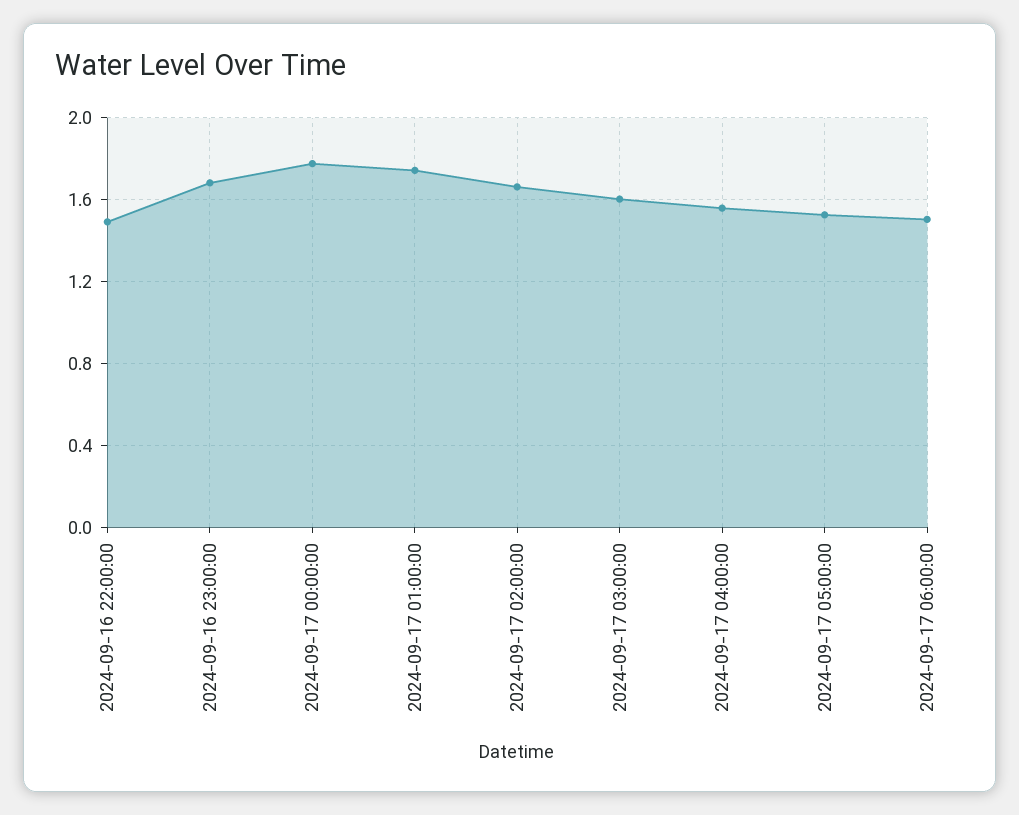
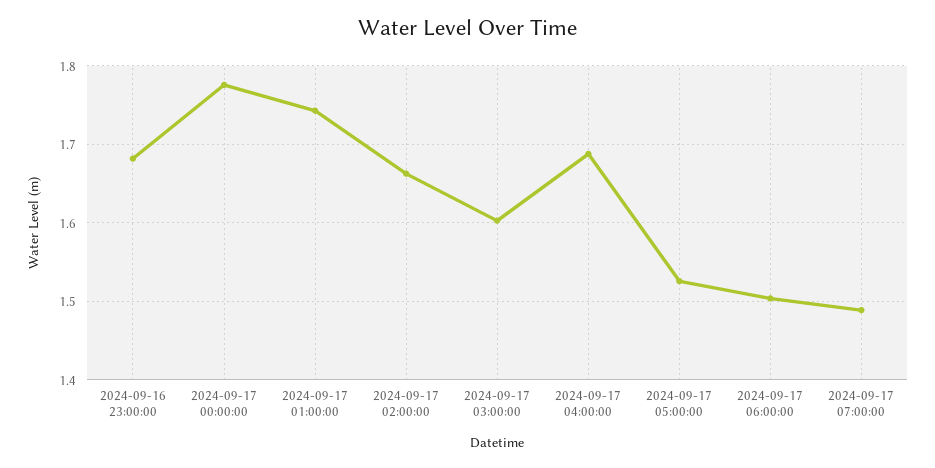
2024-09-16 22:00:00: 1.5 -> none
2024-09-17 04:00:00: 1.55 -> 1.69
2024-09-17 07:00:00: none -> 1.49

